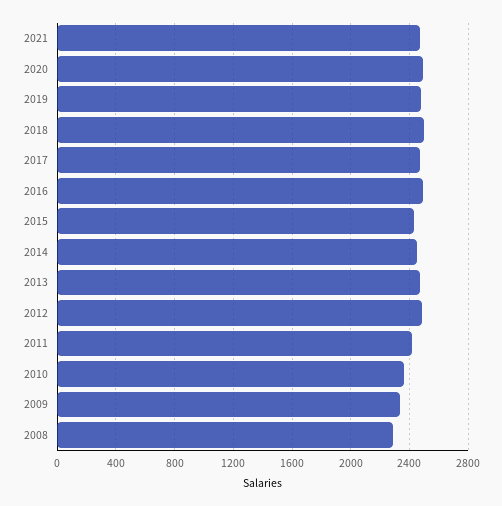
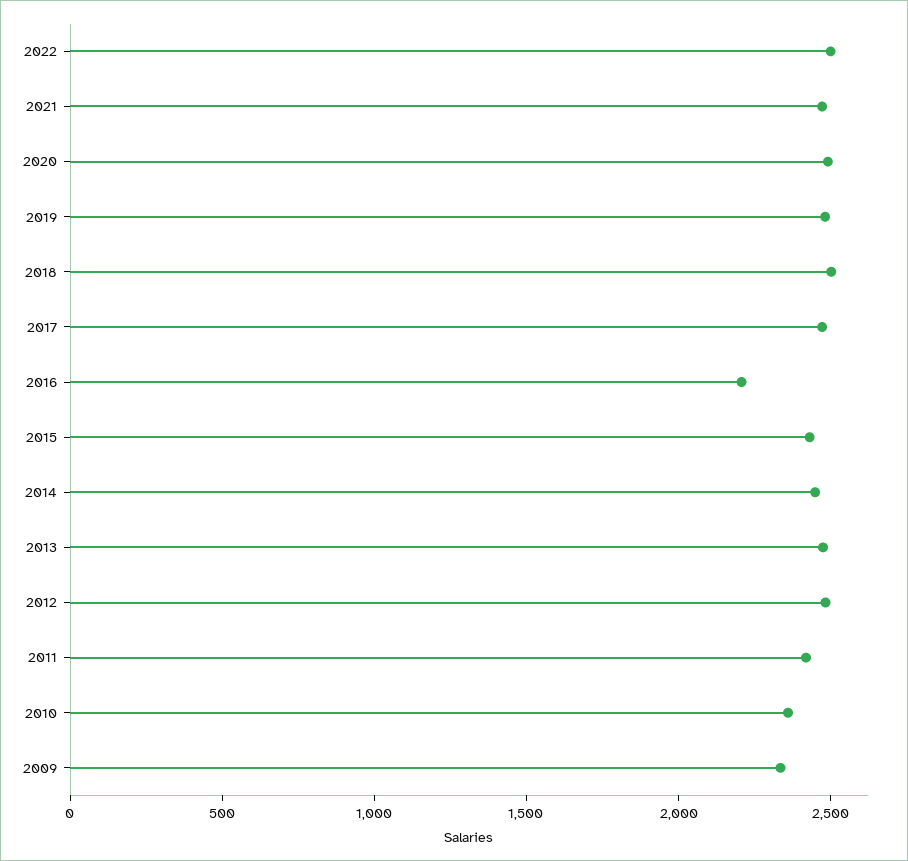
2016: 2500 -> 2200
2008: 2300 -> none
2022: none -> 2500

